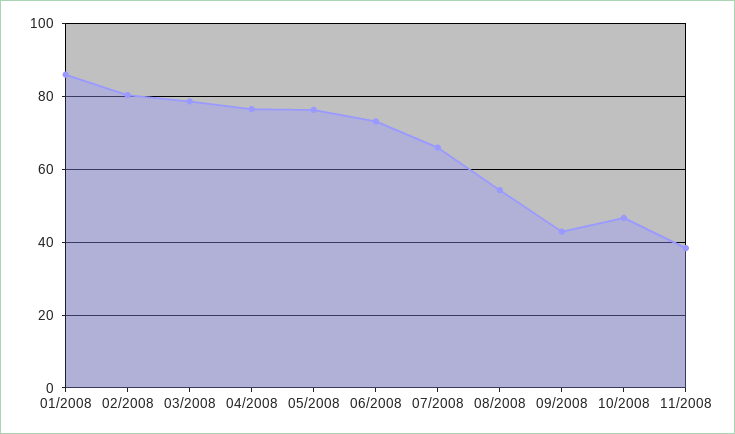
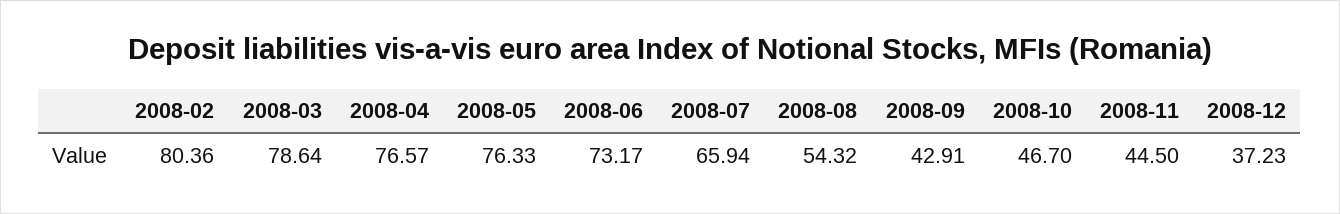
01/2008: 86 -> none
11/2008: 38 -> 44.5
2008-12: none -> 37.23

